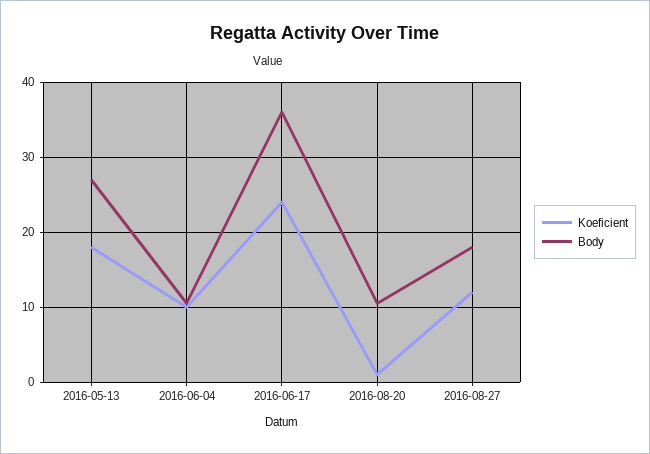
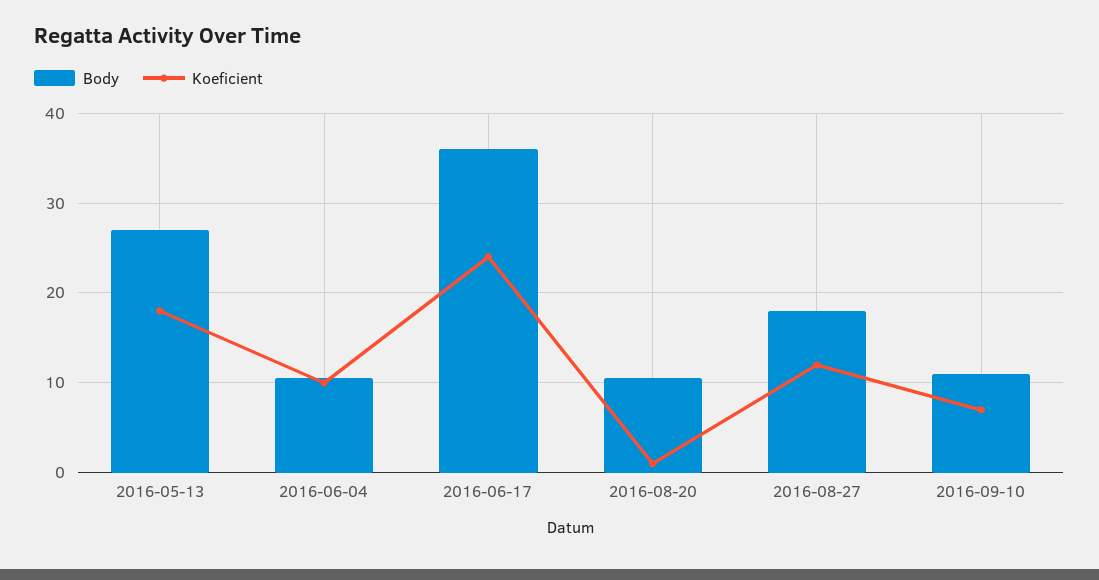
Body, 2016-09-10: none -> 11
Koeficient, 2016-09-10: none -> 7

